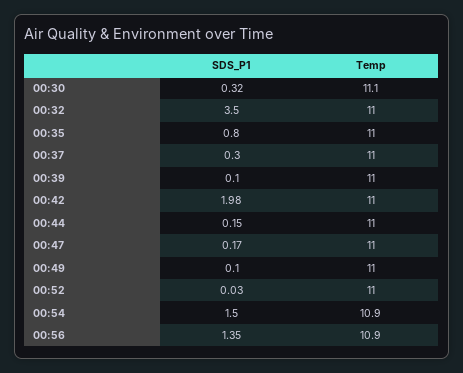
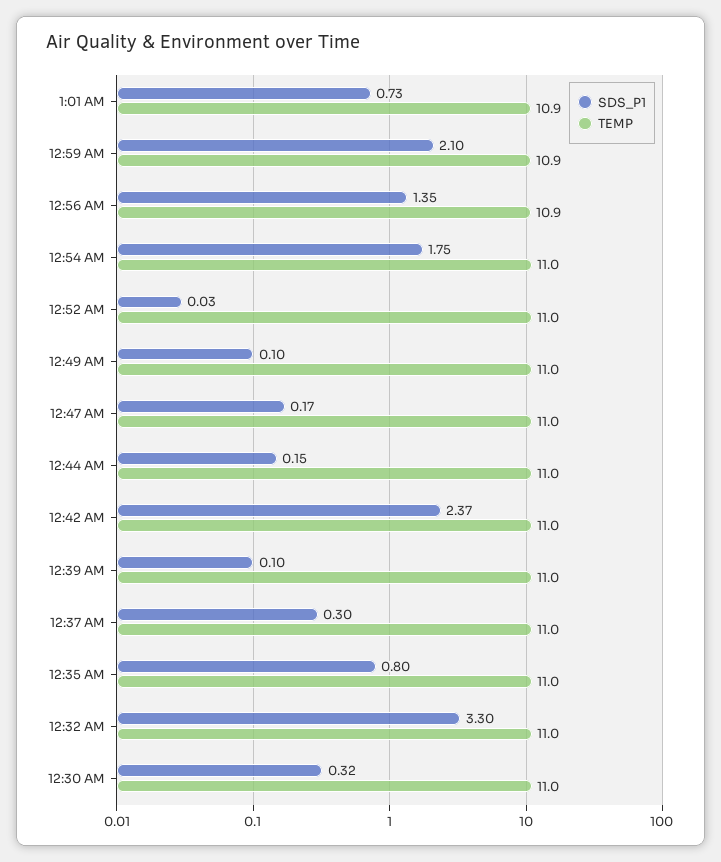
Temp, 00:30: 11.1 -> 11
SDS_P1, 00:32: 3.5 -> 3.3
SDS_P1, 00:42: 1.98 -> 2.37
SDS_P1, 00:54: 1.5 -> 1.75
Temp, 00:54: 10.9 -> 11
SDS_P1, 1:01 AM: none -> 0.73
Temp, 1:01 AM: none -> 10.9
SDS_P1, 12:59 AM: none -> 2.1
Temp, 12:59 AM: none -> 10.9

